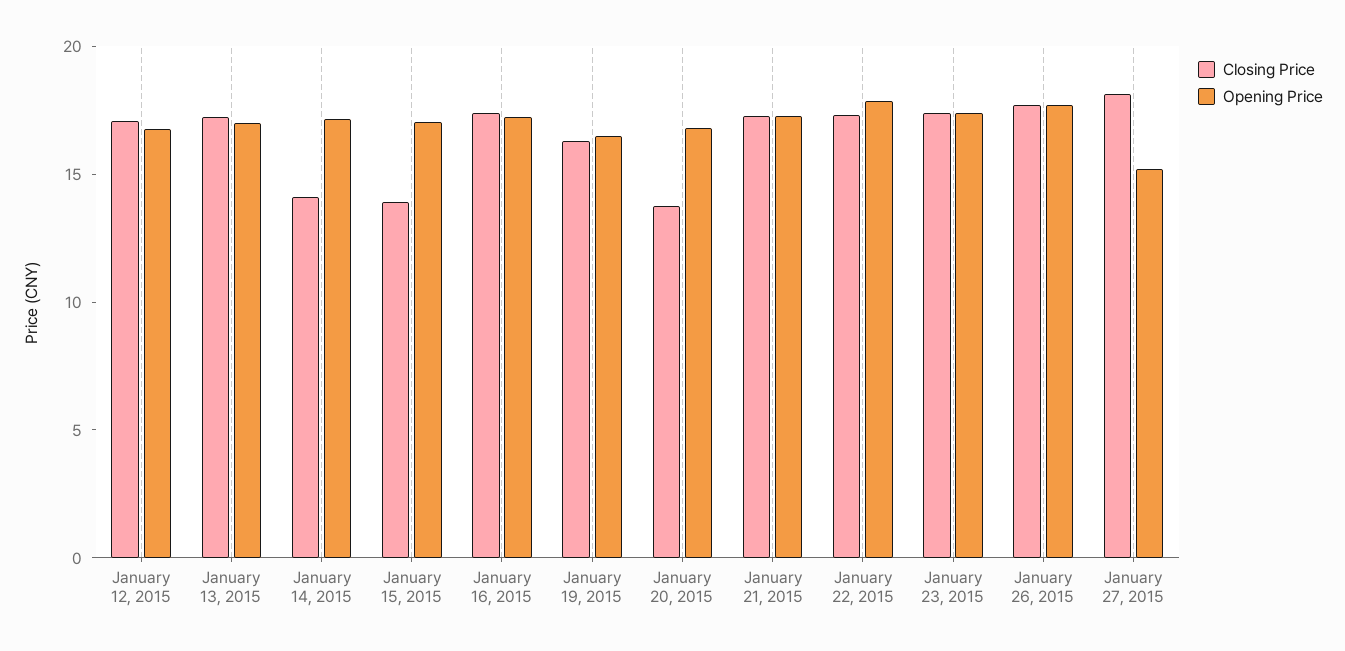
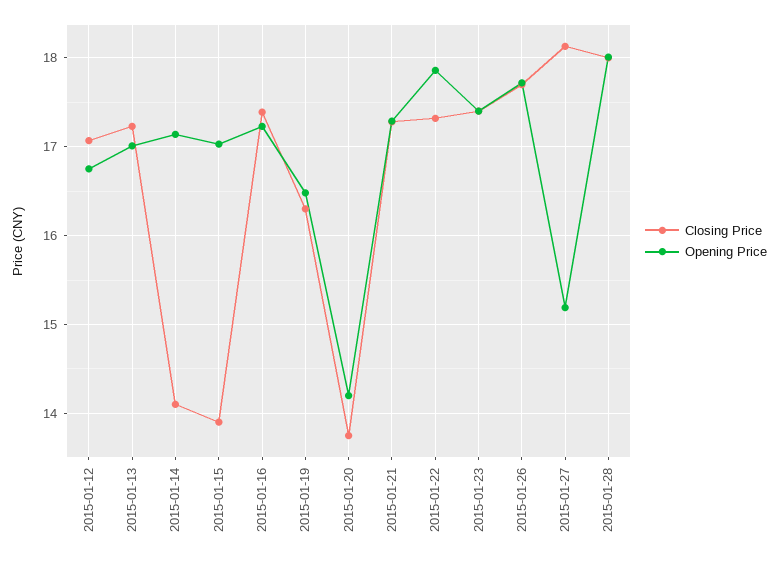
Opening Price, January 20, 2015: 17 -> 14.2
Closing Price, 2015-01-28: none -> 18
Opening Price, 2015-01-28: none -> 18

